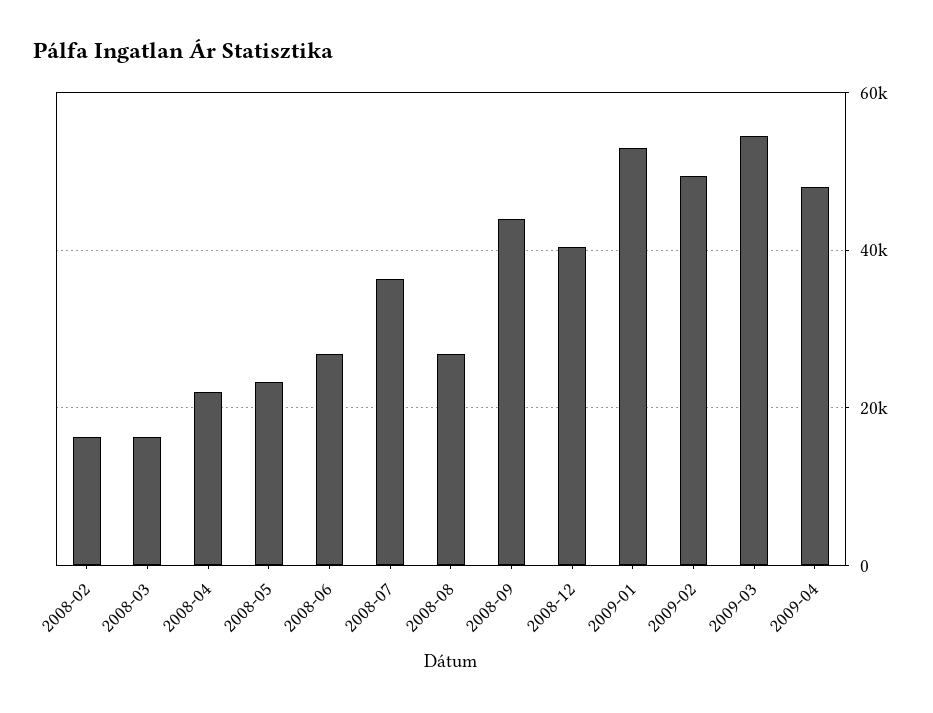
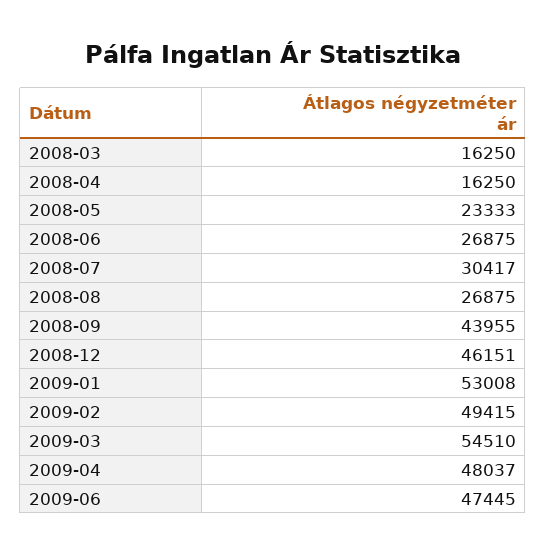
2008-02: 16000 -> none
2008-04: 22000 -> 16250
2008-07: 36000 -> 30417
2008-12: 40000 -> 46151
2009-06: none -> 47445

